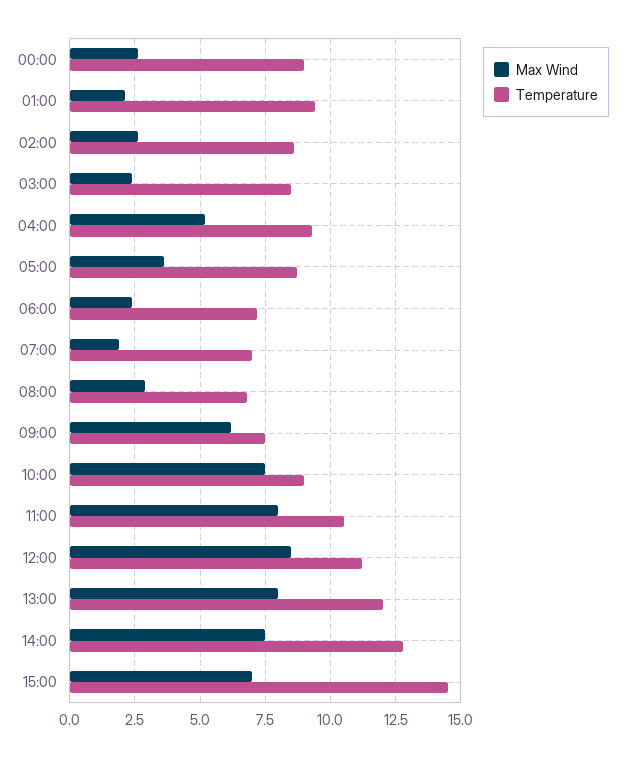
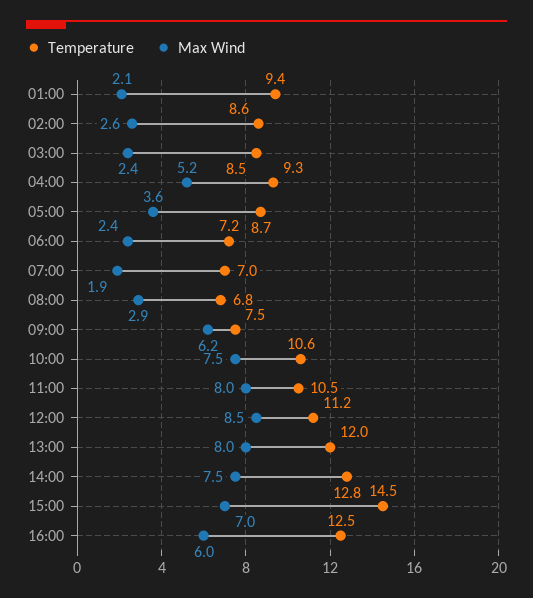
Max Wind, 00:00: 2.5 -> none
Temperature, 00:00: 9 -> none
Temperature, 10:00: 9 -> 10.6
Temperature, 16:00: none -> 12.5
Max Wind, 16:00: none -> 6

